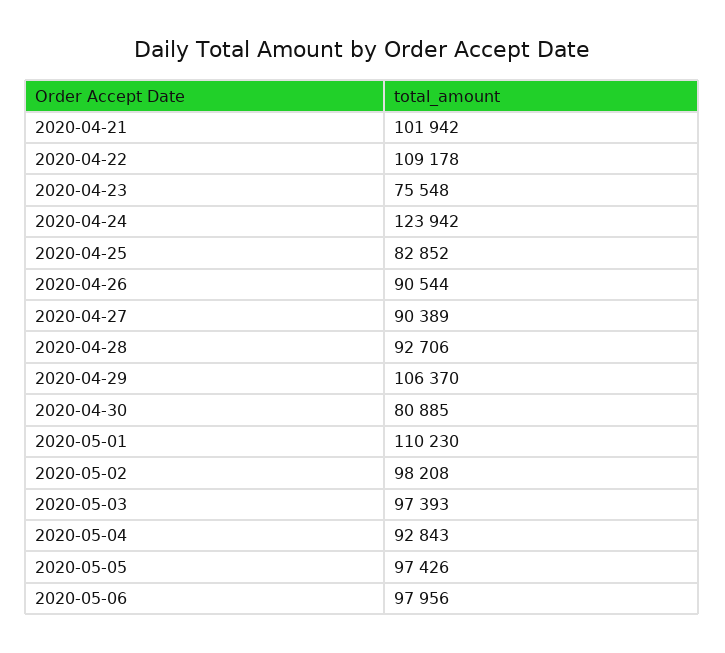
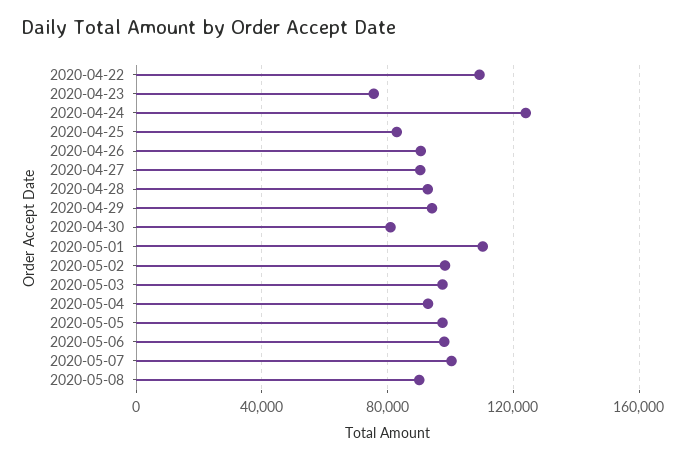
2020-04-21: 101942 -> none
2020-04-29: 106370 -> 95000
2020-05-07: none -> 100000
2020-05-08: none -> 90000

